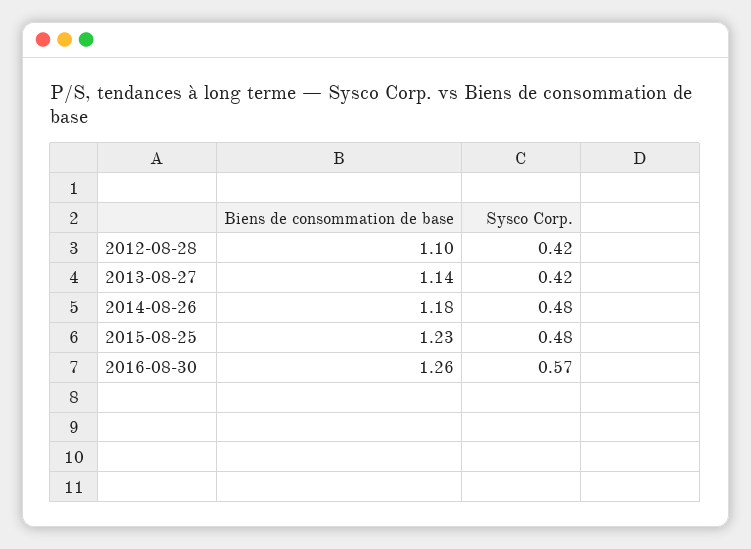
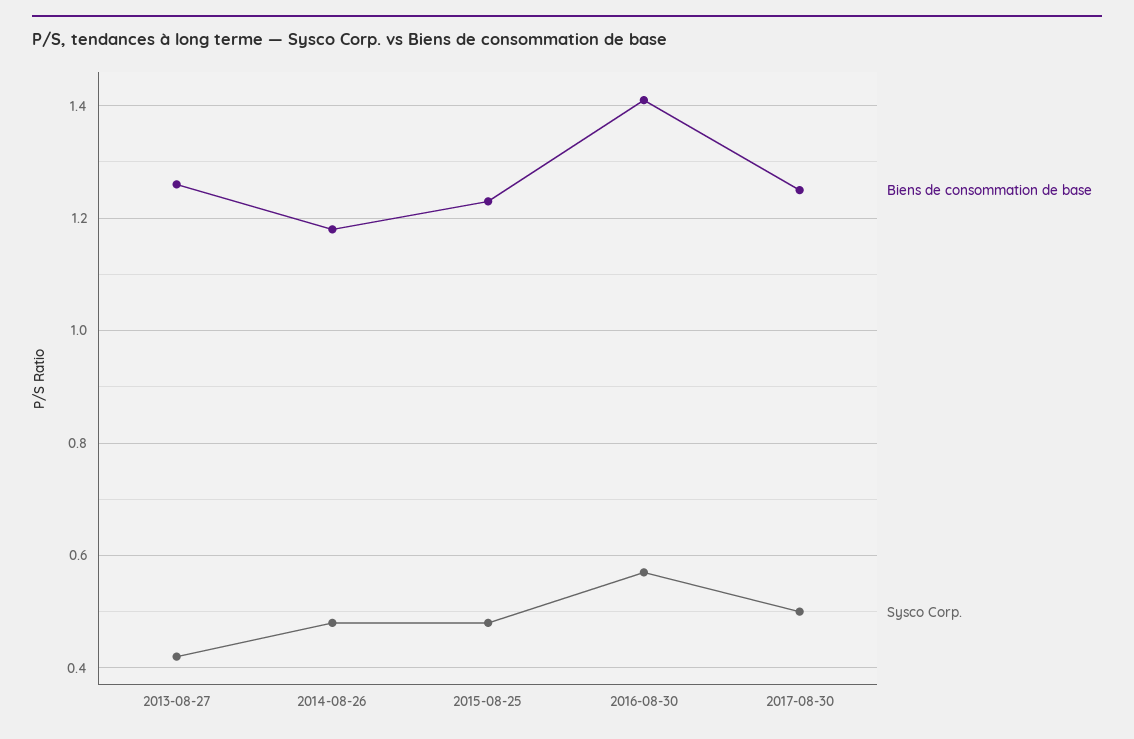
Biens de consommation de base, 2012-08-28: 1.1 -> none
Sysco Corp., 2012-08-28: 0.42 -> none
Biens de consommation de base, 2013-08-27: 1.14 -> 1.25
Biens de consommation de base, 2016-08-30: 1.26 -> 1.4
Biens de consommation de base, 2017-08-30: none -> 1.25
Sysco Corp., 2017-08-30: none -> 0.5

